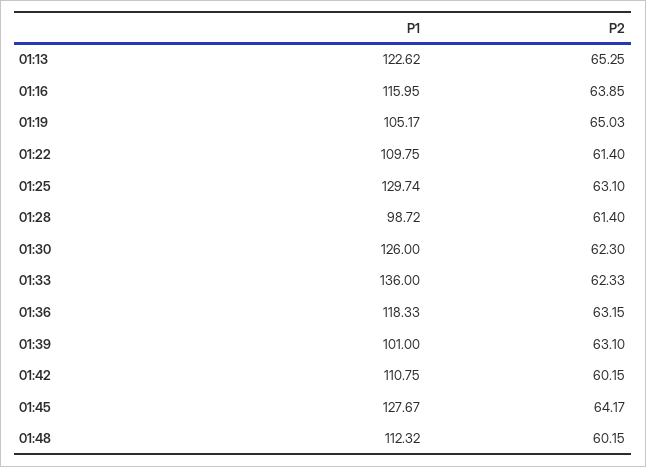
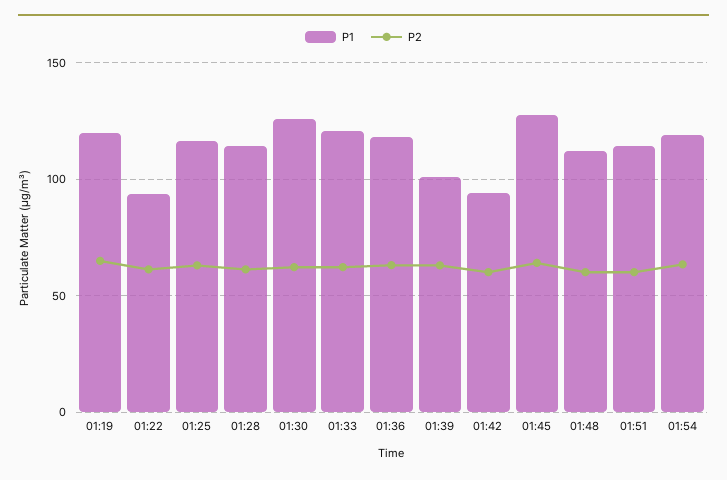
P1, 01:13: 122.62 -> none
P2, 01:13: 65.25 -> none
P1, 01:16: 115.95 -> none
P2, 01:16: 63.85 -> none
P1, 01:19: 105.17 -> 120
P1, 01:22: 109.75 -> 95
P1, 01:25: 129.74 -> 115
P1, 01:28: 98.72 -> 115
P1, 01:33: 136 -> 120
P1, 01:42: 110.75 -> 95
P1, 01:51: none -> 115
P2, 01:51: none -> 60
P1, 01:54: none -> 120
P2, 01:54: none -> 65

